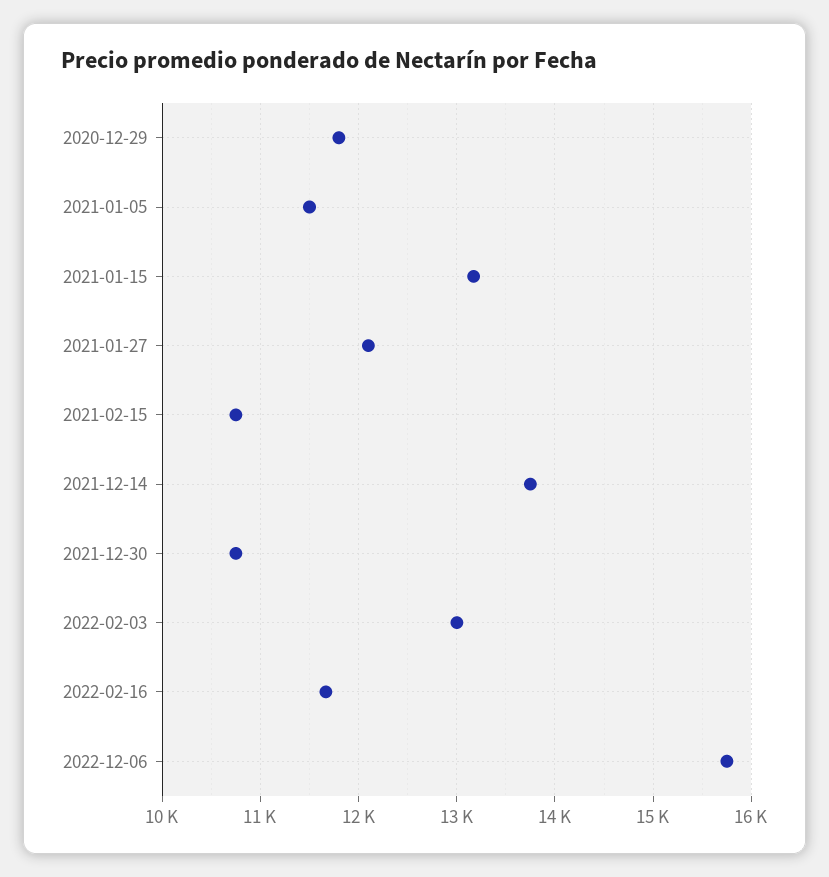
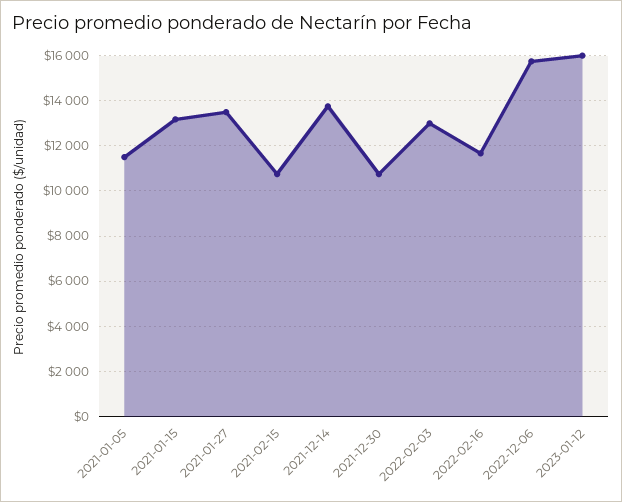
2020-12-29: 11800 -> none
2021-01-27: 12100 -> 13500
2023-01-12: none -> 16000

